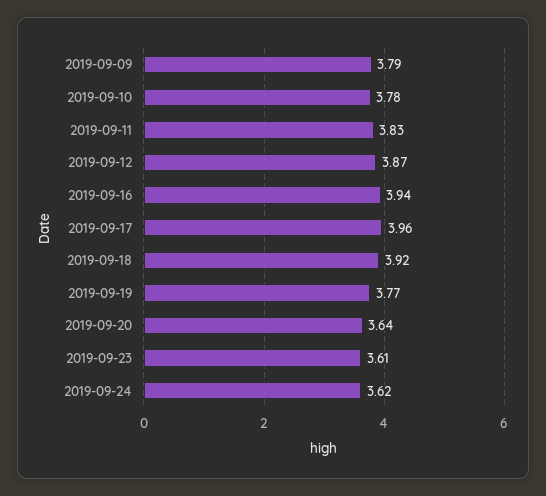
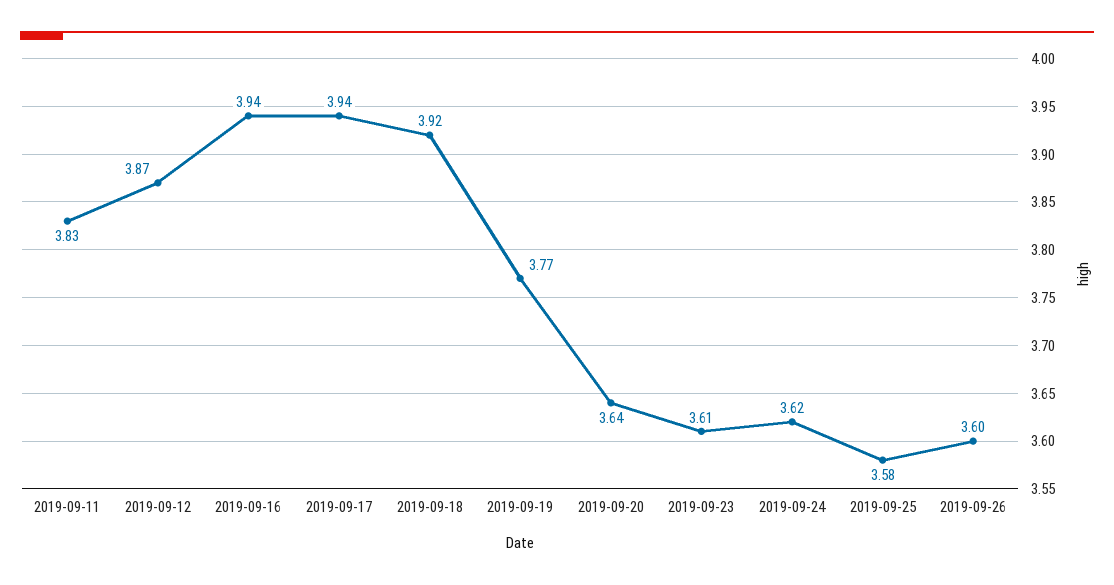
2019-09-09: 3.79 -> none
2019-09-10: 3.78 -> none
2019-09-17: 3.96 -> 3.94
2019-09-25: none -> 3.58
2019-09-26: none -> 3.6

